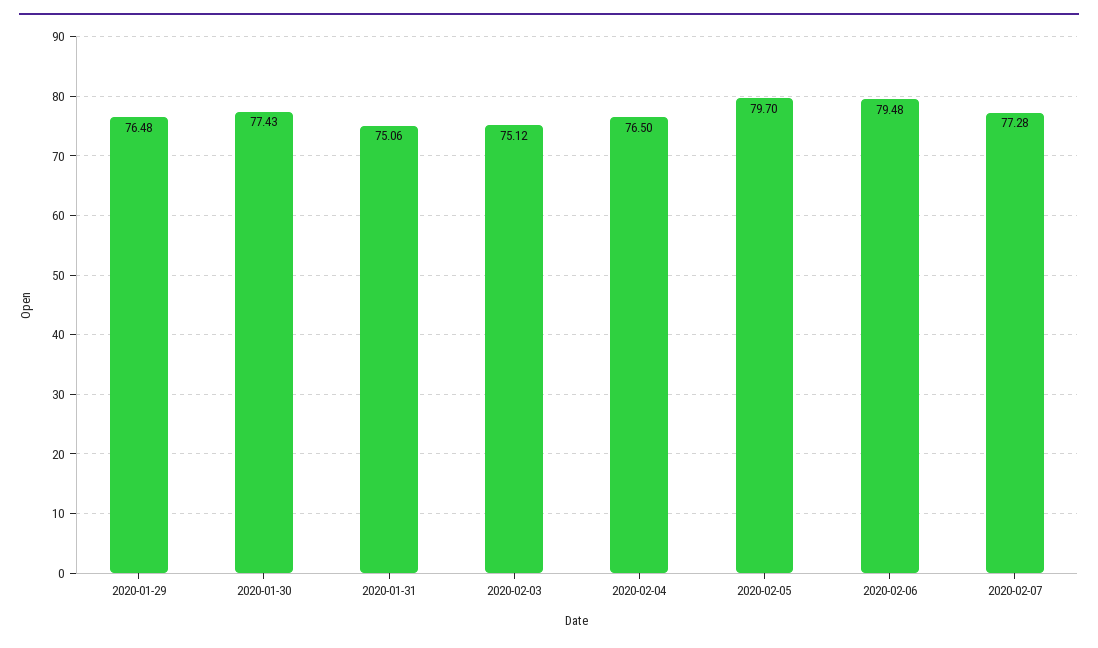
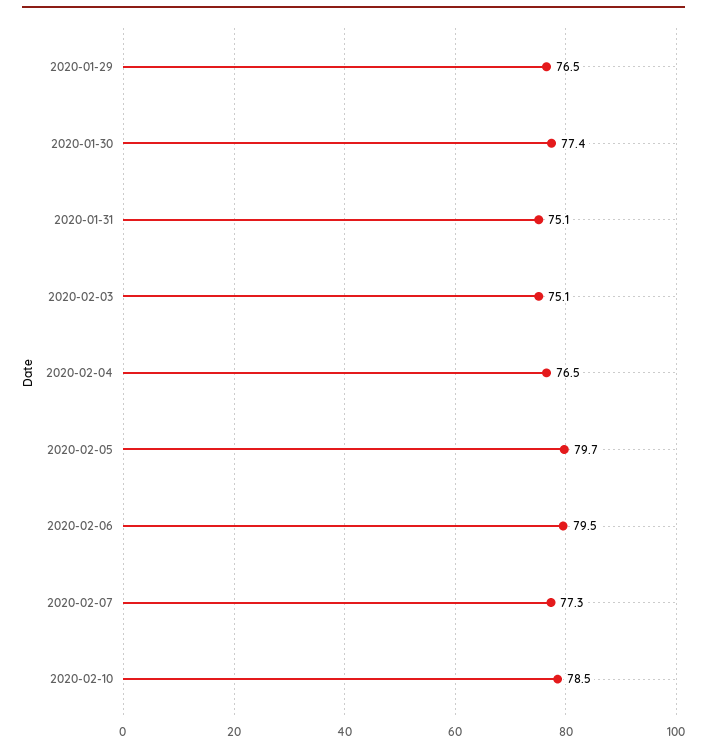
2020-02-10: none -> 78.5

